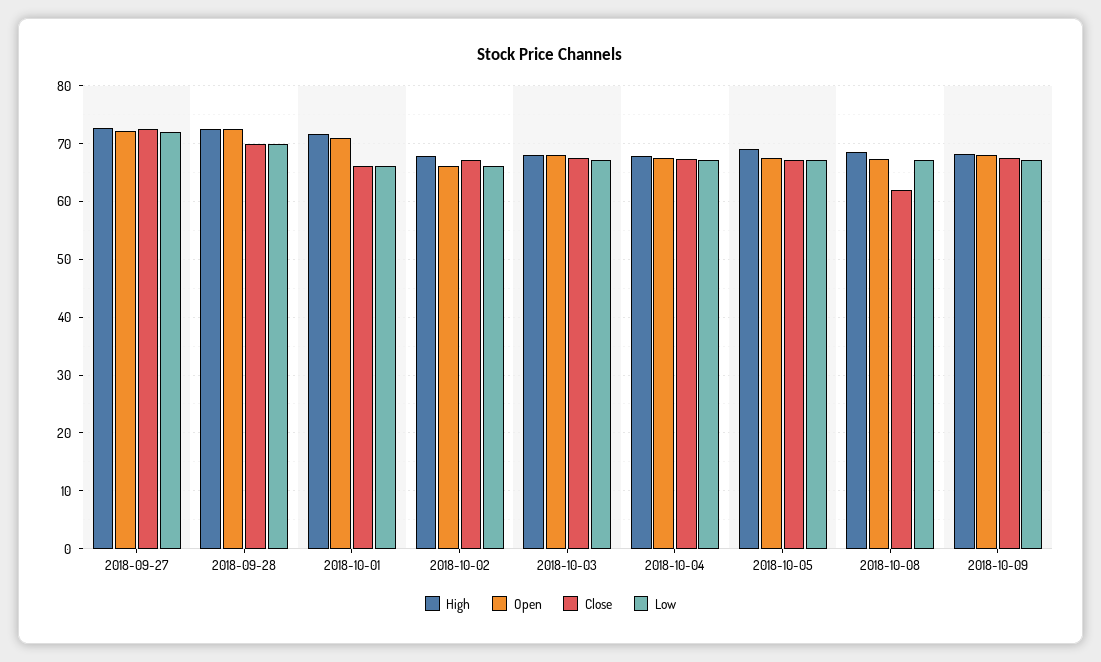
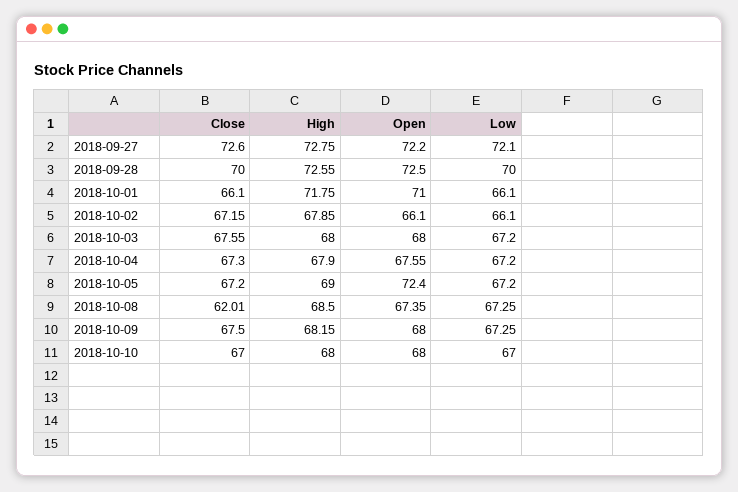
Open, 2018-10-05: 68 -> 72.4
Close, 2018-10-10: none -> 67
High, 2018-10-10: none -> 68
Open, 2018-10-10: none -> 68
Low, 2018-10-10: none -> 67

